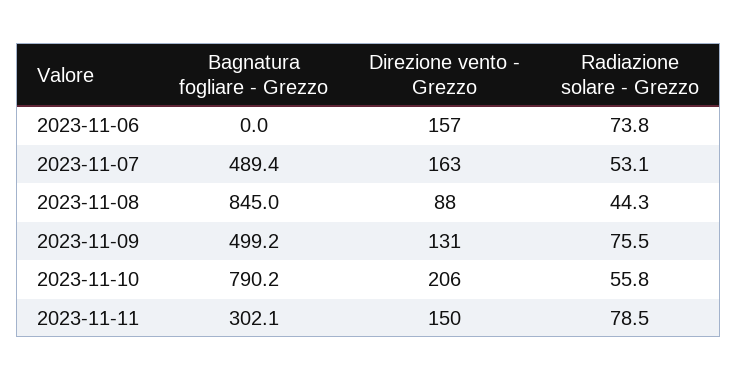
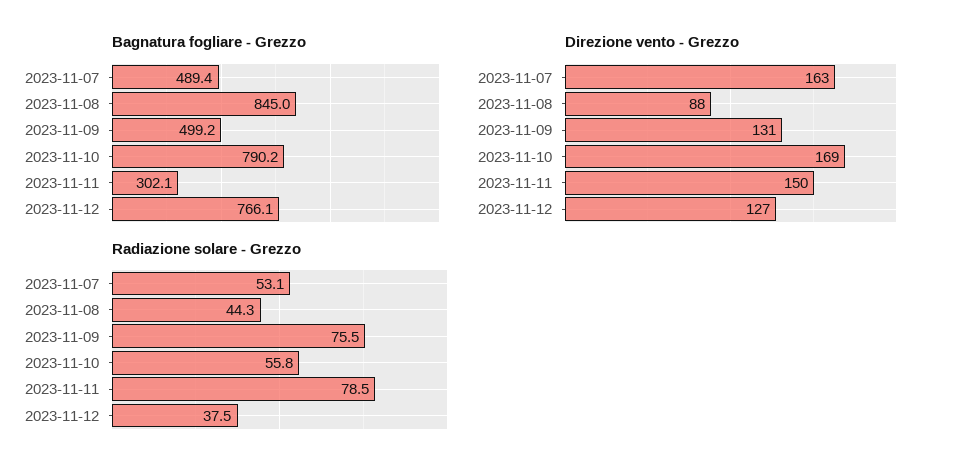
Bagnatura fogliare - Grezzo, 2023-11-06: 0 -> none
Direzione vento - Grezzo, 2023-11-06: 157 -> none
Radiazione solare - Grezzo, 2023-11-06: 73.8 -> none
Direzione vento - Grezzo, 2023-11-10: 206 -> 169
Bagnatura fogliare - Grezzo, 2023-11-12: none -> 766.1
Direzione vento - Grezzo, 2023-11-12: none -> 127
Radiazione solare - Grezzo, 2023-11-12: none -> 37.5

